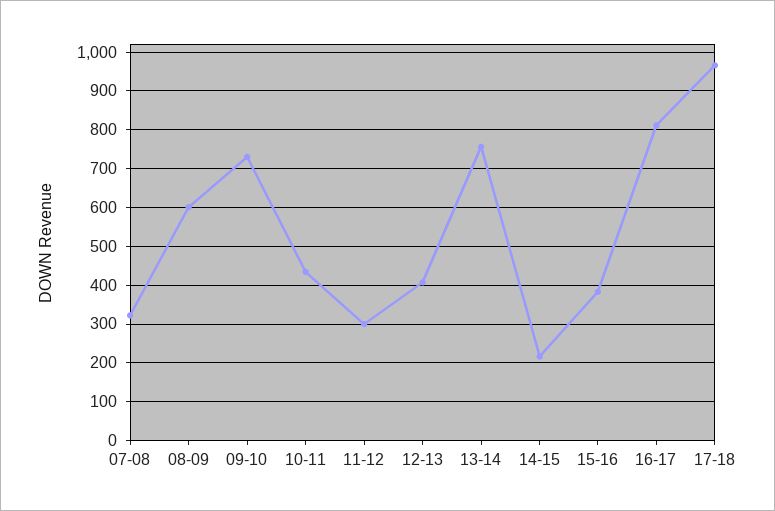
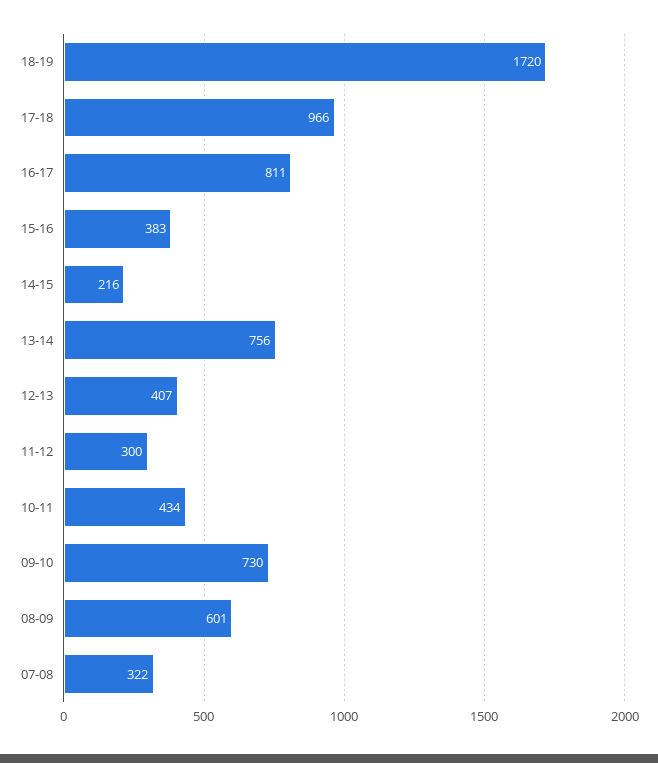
18-19: none -> 1720

